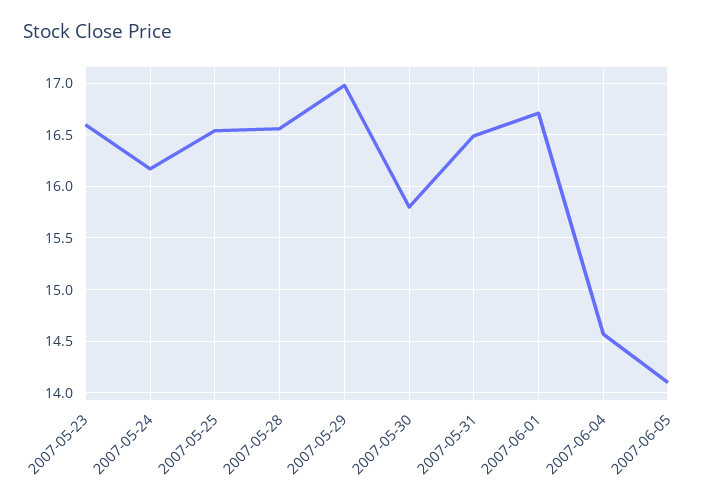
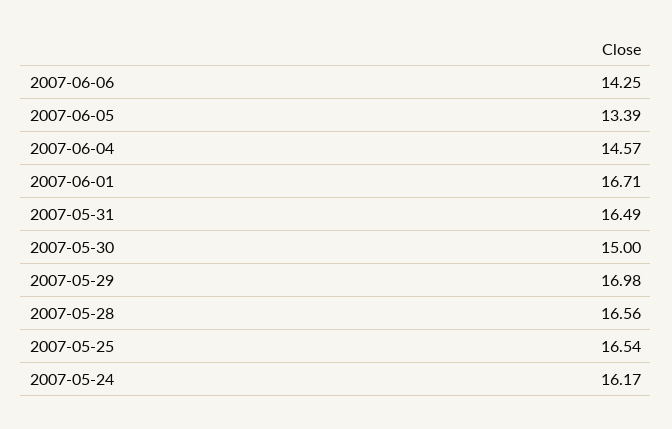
2007-05-23: 16.6 -> none
2007-05-30: 15.8 -> 15
2007-06-05: 14.1 -> 13.39
2007-06-06: none -> 14.25

